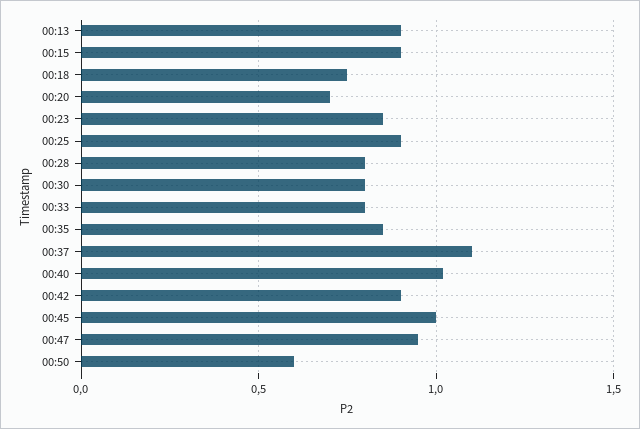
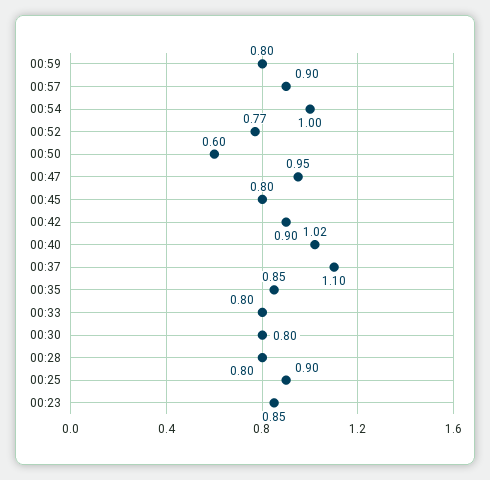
00:13: 0.9 -> none
00:15: 0.9 -> none
00:18: 0.75 -> none
00:20: 0.7 -> none
00:45: 1 -> 0.8
00:59: none -> 0.8
00:57: none -> 0.9
00:54: none -> 1
00:52: none -> 0.77

